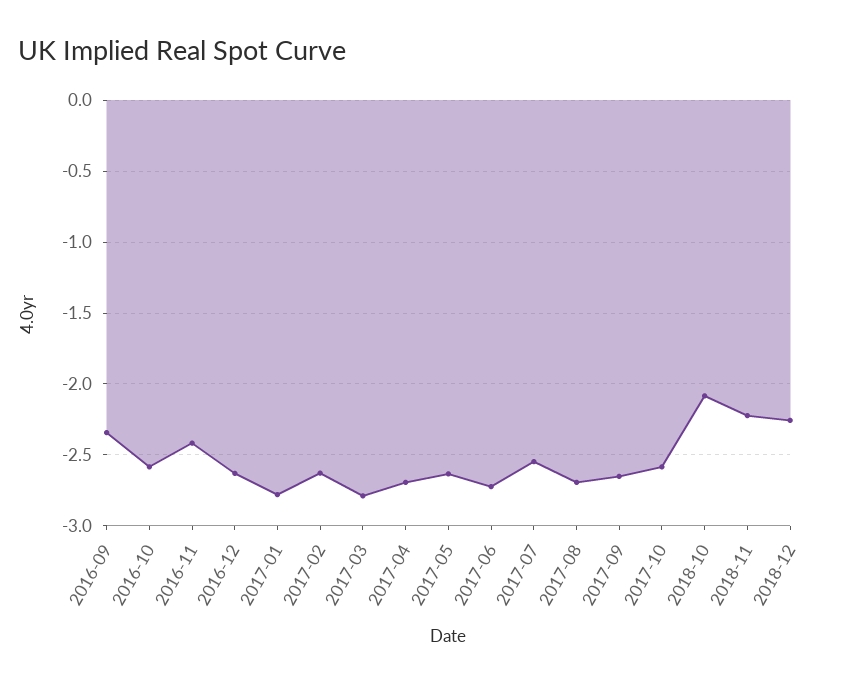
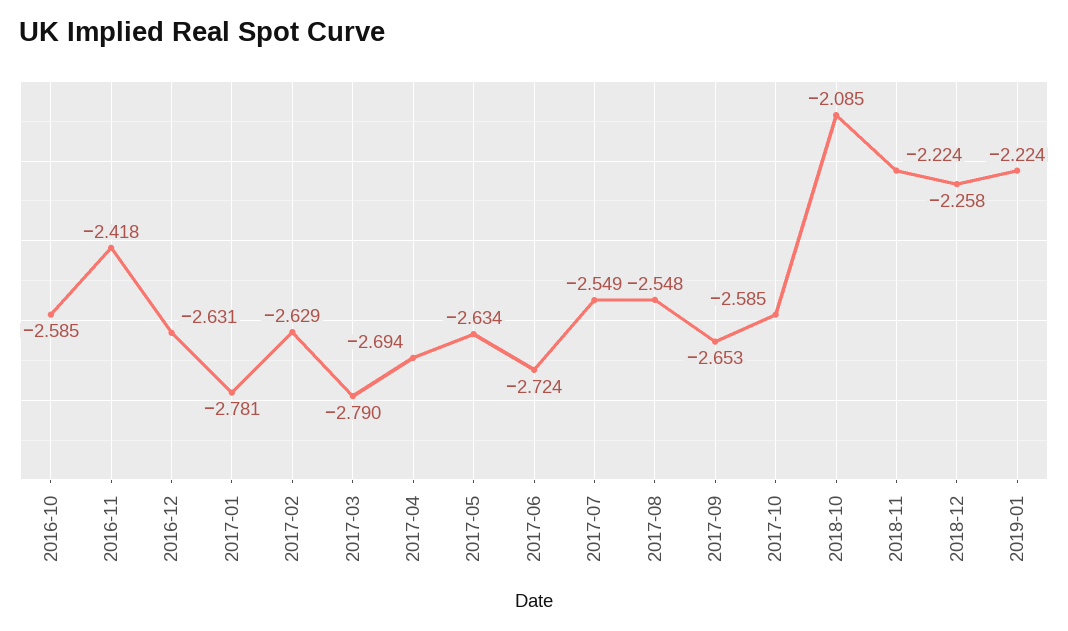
2016-09: -2.35 -> none
2017-08: -2.7 -> -2.548
2019-01: none -> -2.224

